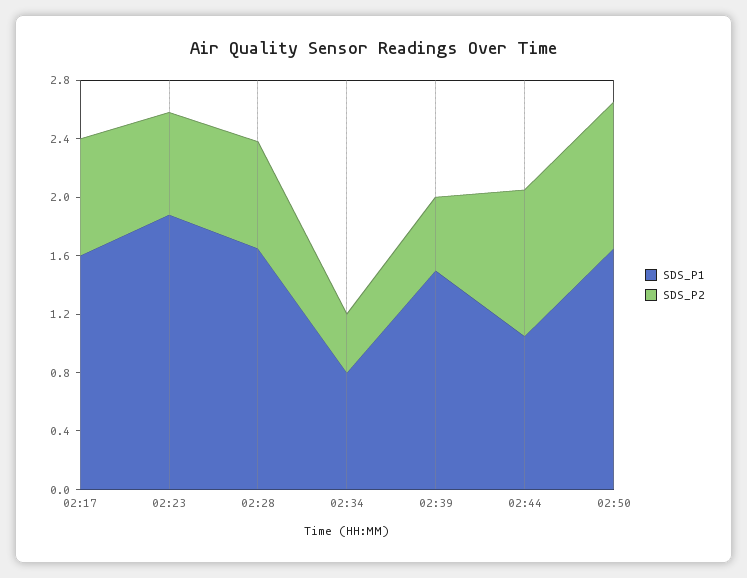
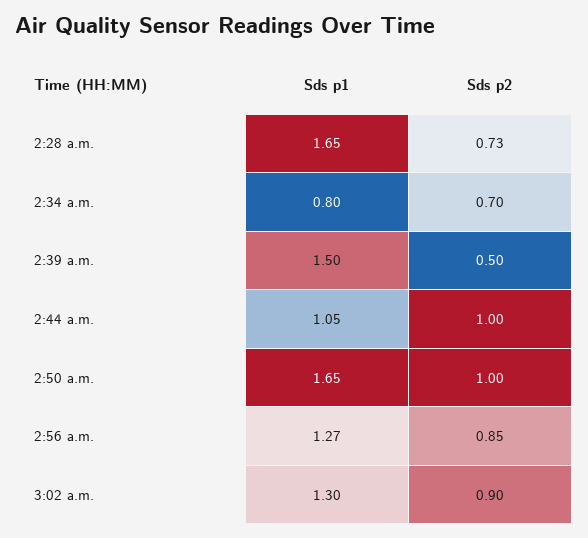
SDS_P1, 02:17: 1.6 -> none
SDS_P2, 02:17: 0.8 -> none
SDS_P1, 02:23: 1.9 -> none
SDS_P2, 02:23: 0.7 -> none
SDS_P2, 02:34: 0.4 -> 0.7
SDS_P1, 2:56 a.m.: none -> 1.27
SDS_P2, 2:56 a.m.: none -> 0.85
SDS_P1, 3:02 a.m.: none -> 1.3
SDS_P2, 3:02 a.m.: none -> 0.9

